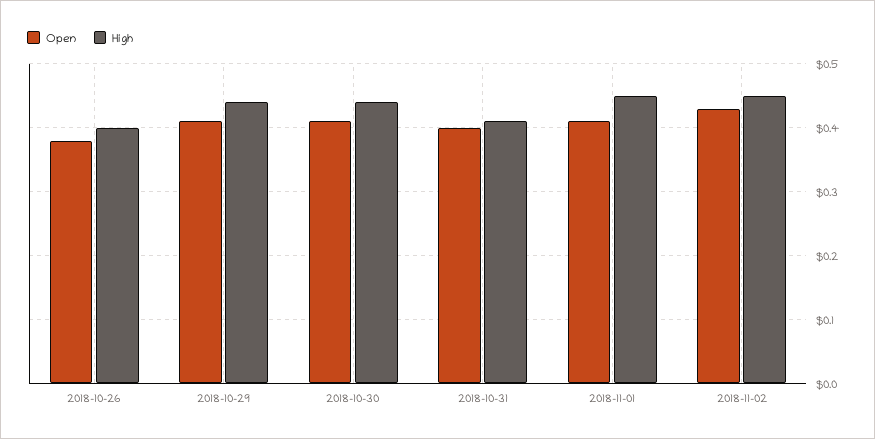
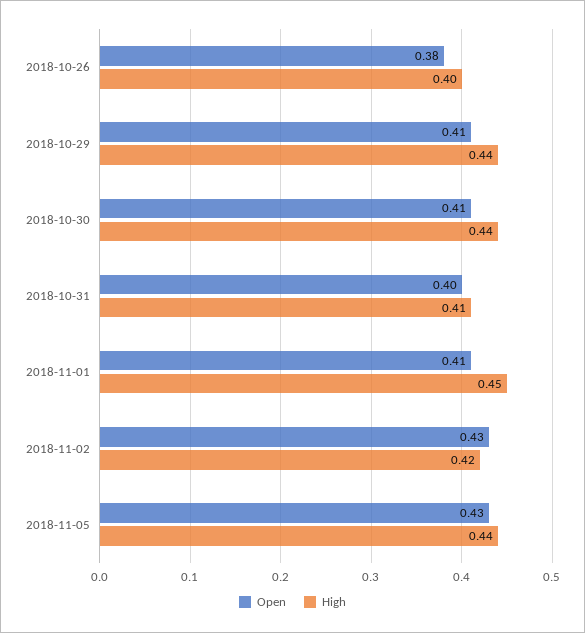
High, 2018-11-02: 0.45 -> 0.42
Open, 2018-11-05: none -> 0.43
High, 2018-11-05: none -> 0.44

